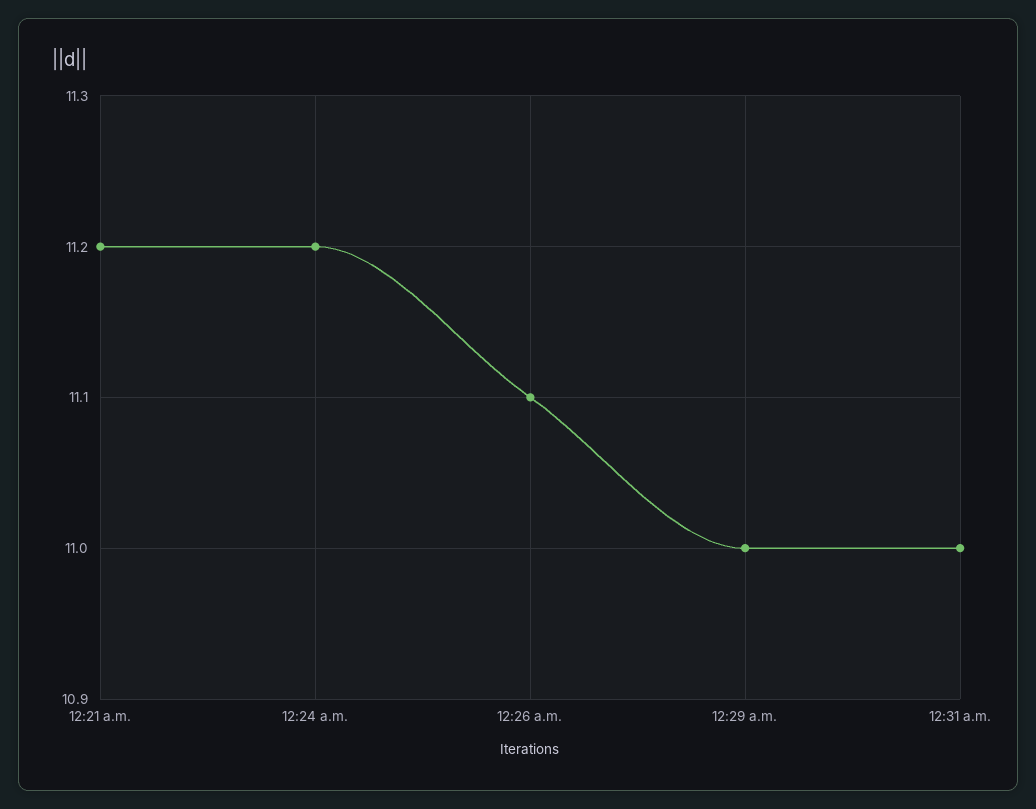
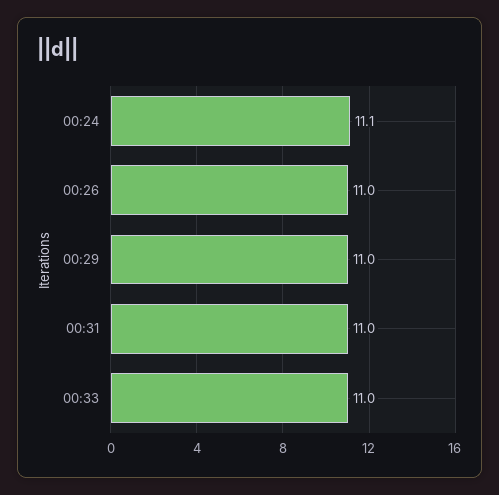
12:21 a.m.: 11.2 -> none
12:24 a.m.: 11.2 -> 11.1
12:26 a.m.: 11.1 -> 11
00:33: none -> 11

